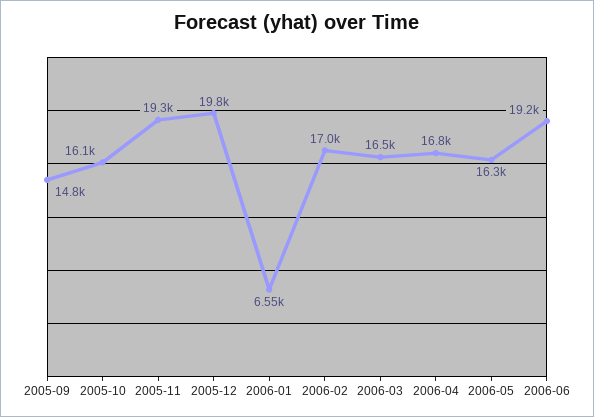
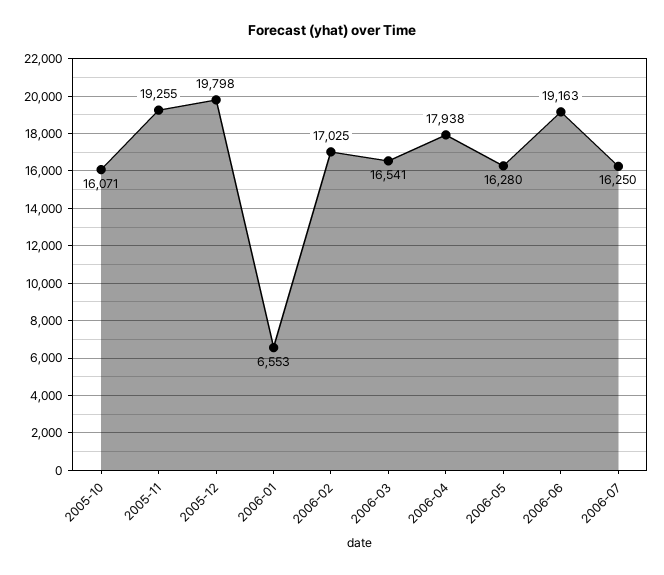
2005-09: 14800 -> none
2006-04: 16800 -> 17938
2006-07: none -> 16250

